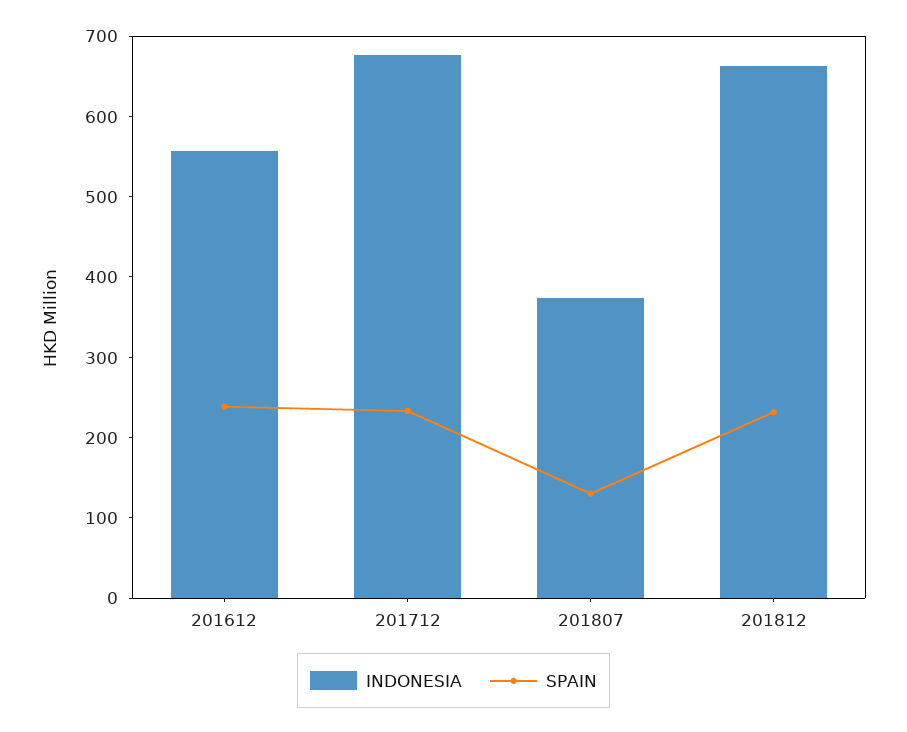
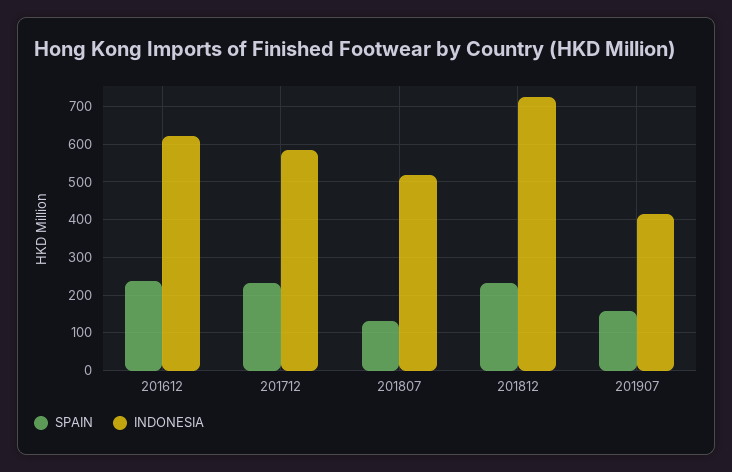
INDONESIA, 201612: 560 -> 620
INDONESIA, 201712: 680 -> 580
INDONESIA, 201807: 380 -> 520
INDONESIA, 201812: 660 -> 720
SPAIN, 201907: none -> 160
INDONESIA, 201907: none -> 420

